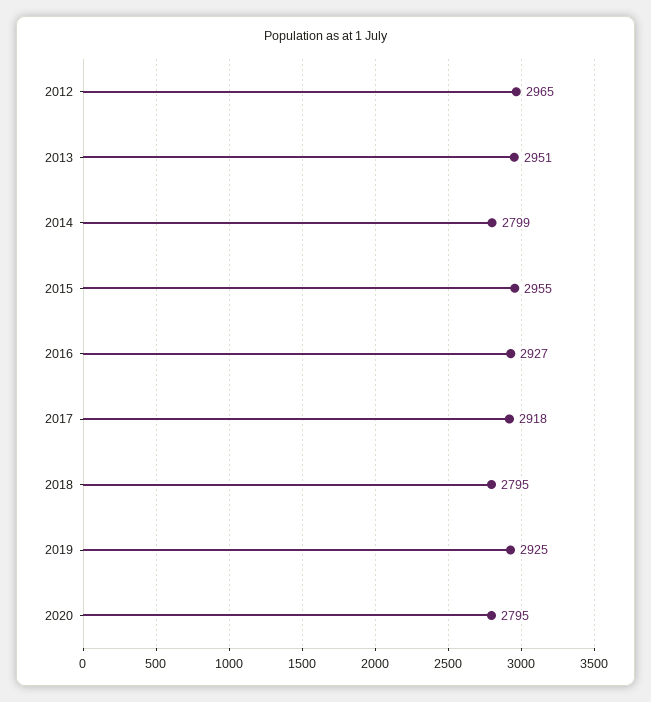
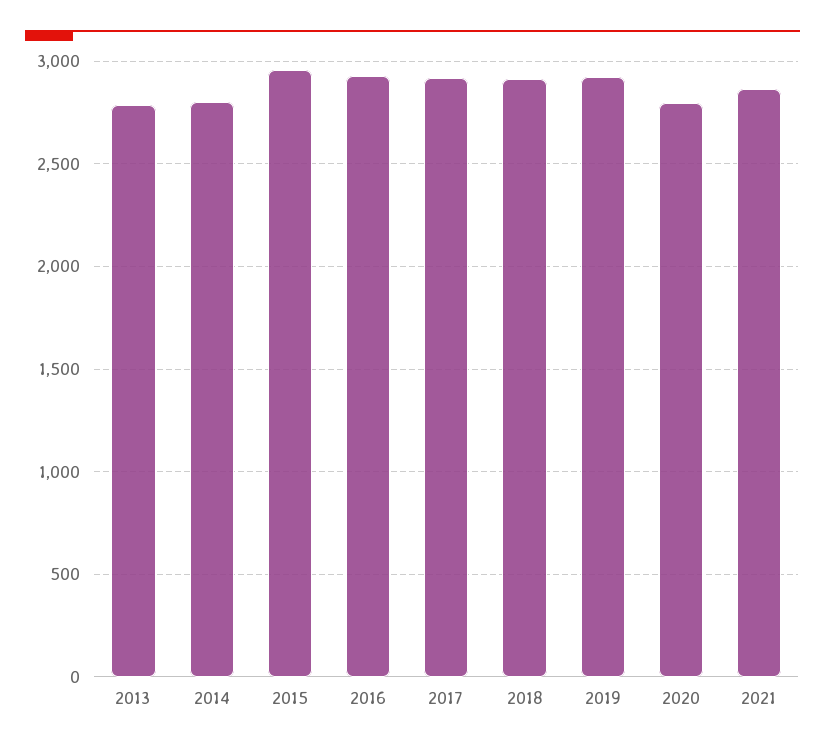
2012: 2965 -> none
2013: 2951 -> 2800
2018: 2795 -> 2900
2021: none -> 2850

